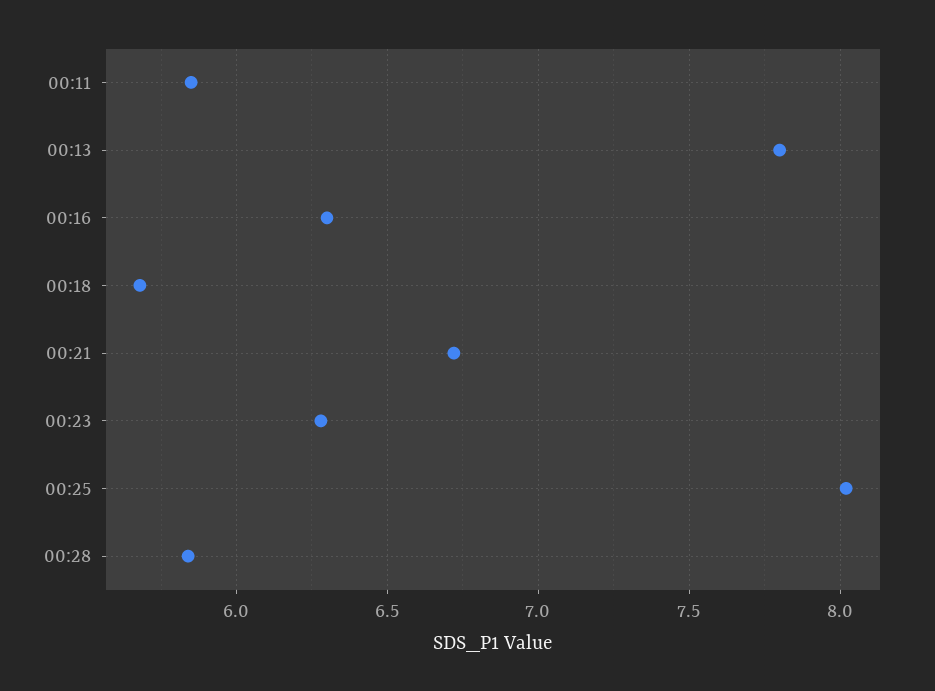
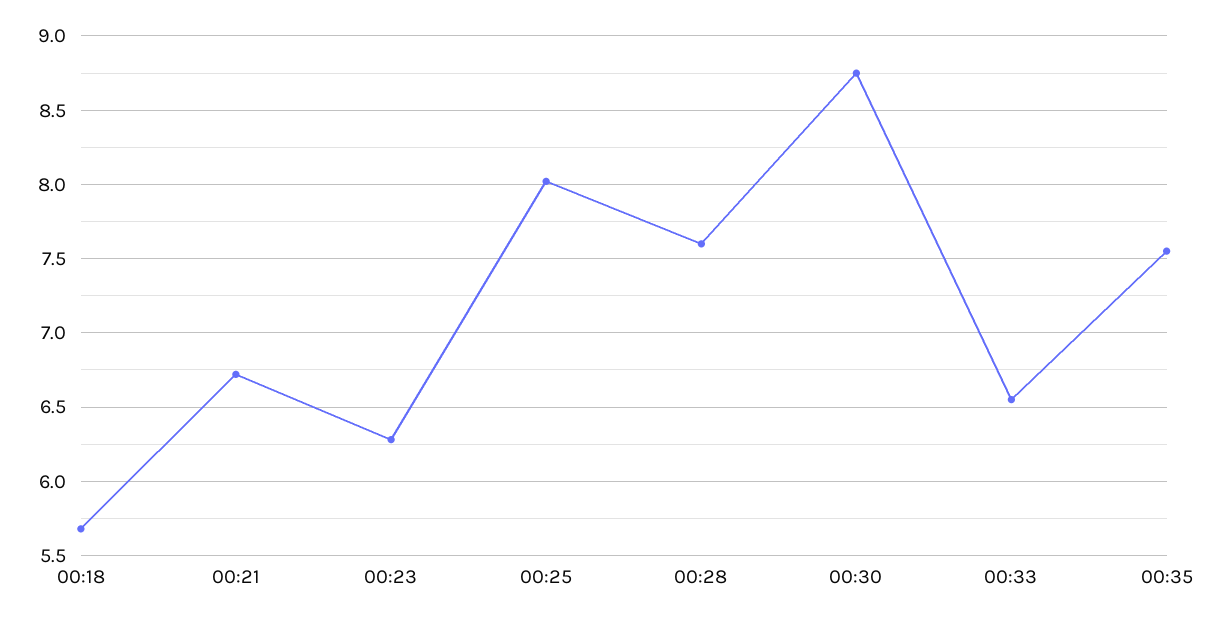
00:11: 5.85 -> none
00:13: 7.8 -> none
00:16: 6.3 -> none
00:28: 5.85 -> 7.6
00:30: none -> 8.75
00:33: none -> 6.55
00:35: none -> 7.55

